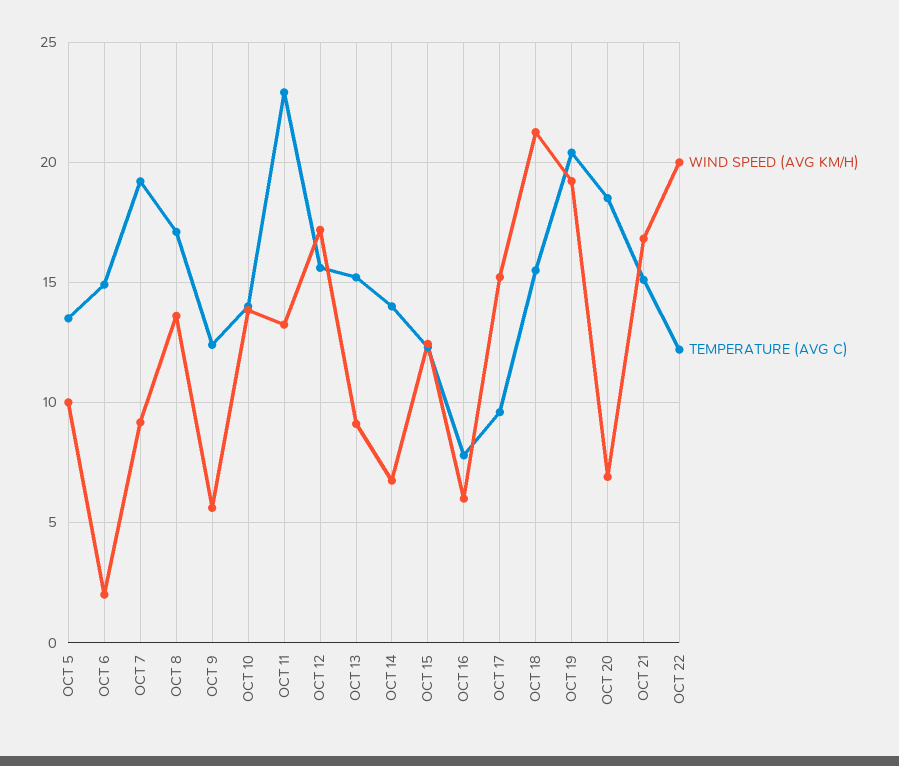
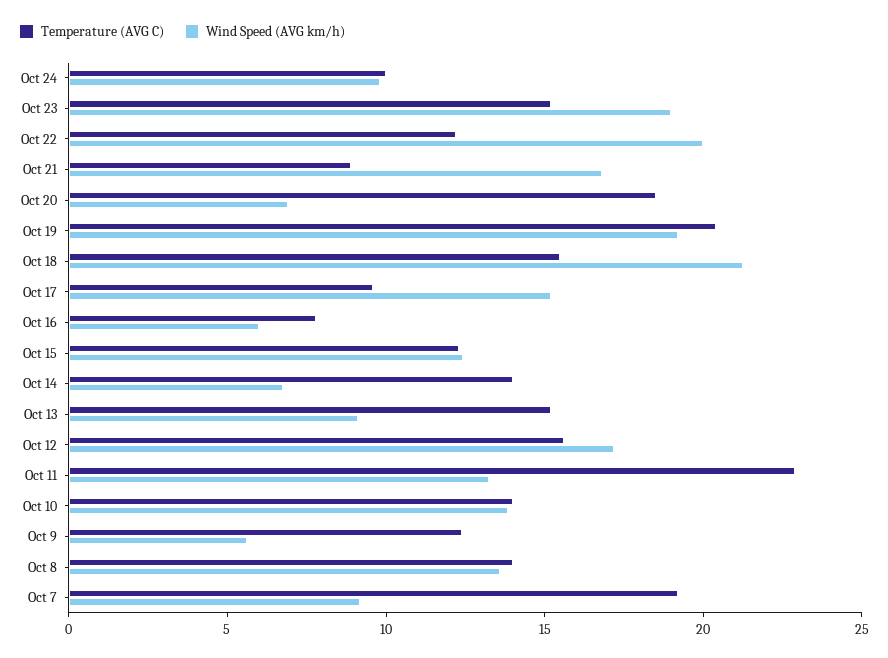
WIND SPEED (AVG KM/H), OCT 5: 10 -> none
TEMPERATURE (AVG C), OCT 5: 13.5 -> none
WIND SPEED (AVG KM/H), OCT 6: 2 -> none
TEMPERATURE (AVG C), OCT 6: 15 -> none
TEMPERATURE (AVG C), OCT 8: 17 -> 14
TEMPERATURE (AVG C), OCT 21: 15 -> 9
TEMPERATURE (AVG C), Oct 24: none -> 10
WIND SPEED (AVG KM/H), Oct 24: none -> 10
TEMPERATURE (AVG C), Oct 23: none -> 15
WIND SPEED (AVG KM/H), Oct 23: none -> 19

